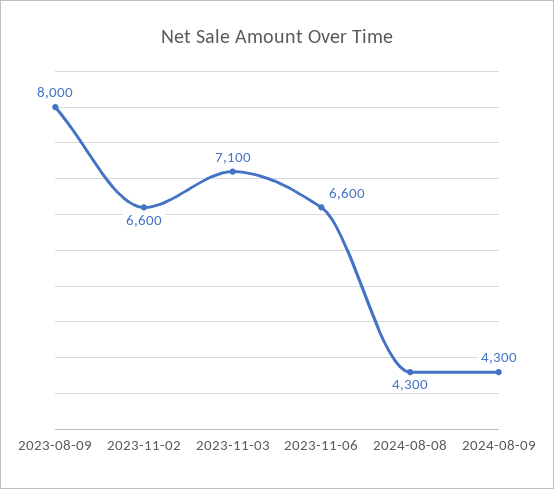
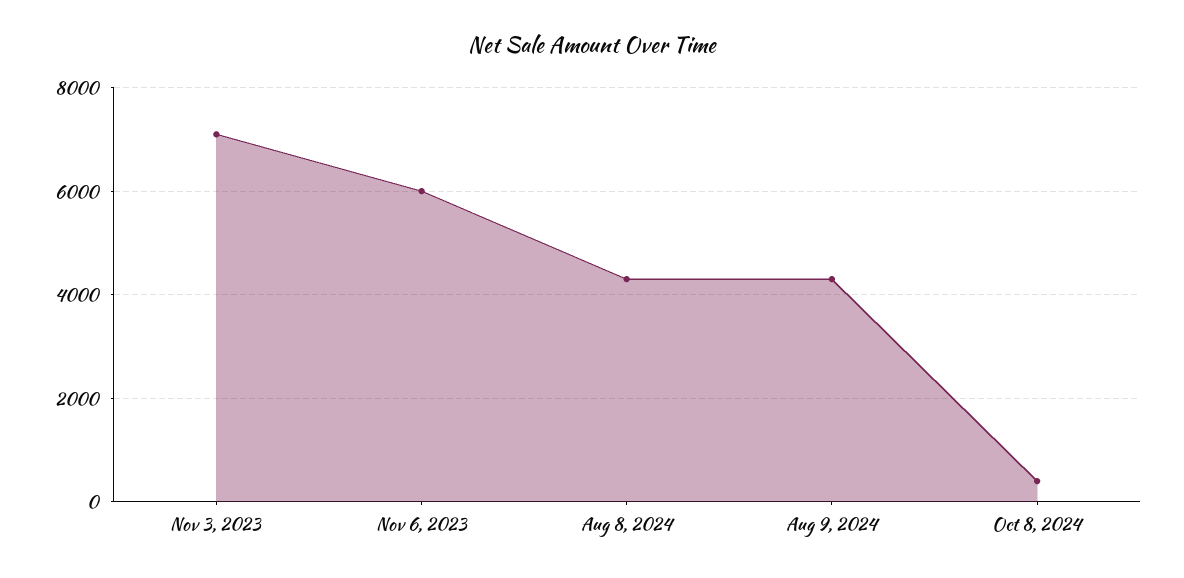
2023-08-09: 8000 -> none
2023-11-02: 6600 -> none
2023-11-06: 6600 -> 6000
Oct 8, 2024: none -> 400

